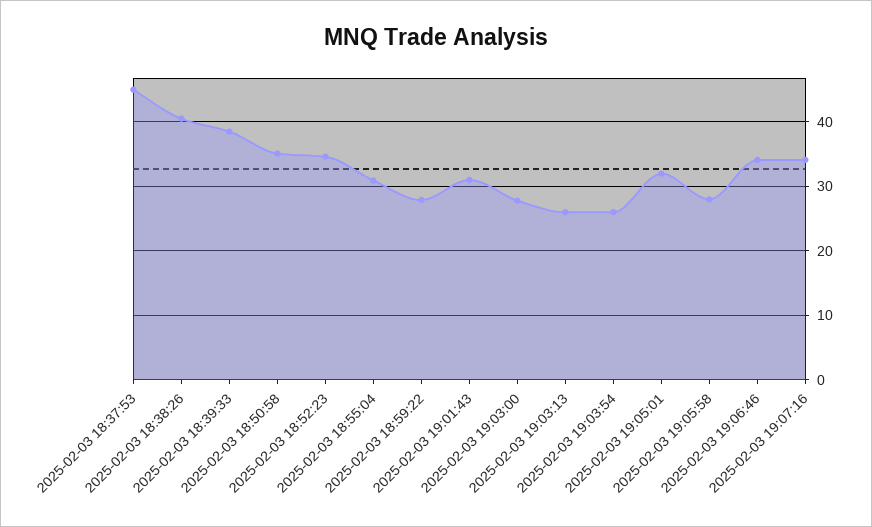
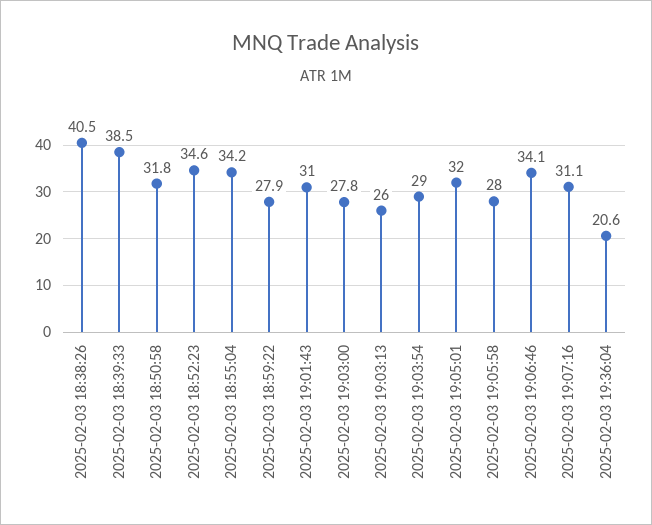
2025-02-03 18:37:53: 45 -> none
2025-02-03 18:50:58: 35 -> 31.8
2025-02-03 18:55:04: 31 -> 34.2
2025-02-03 19:03:54: 26 -> 29
2025-02-03 19:07:16: 34 -> 31.1
2025-02-03 19:36:04: none -> 20.6

